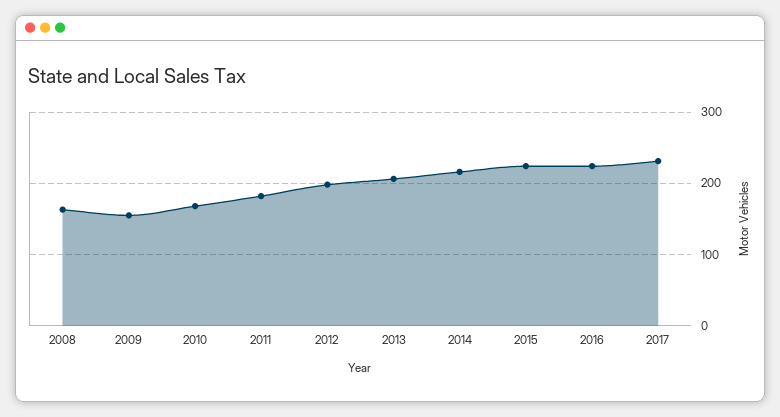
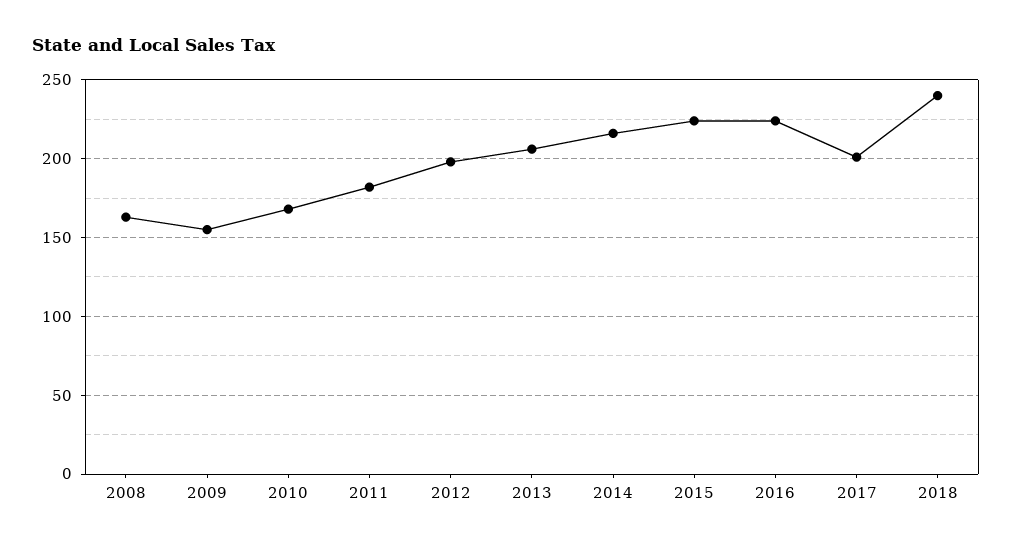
2017: 230 -> 200
2018: none -> 240

